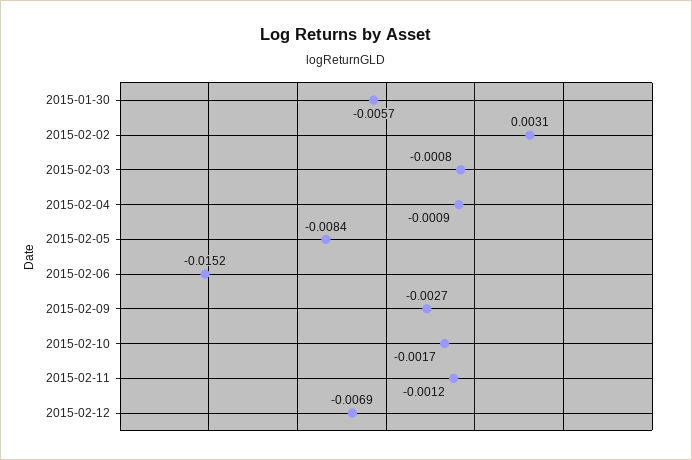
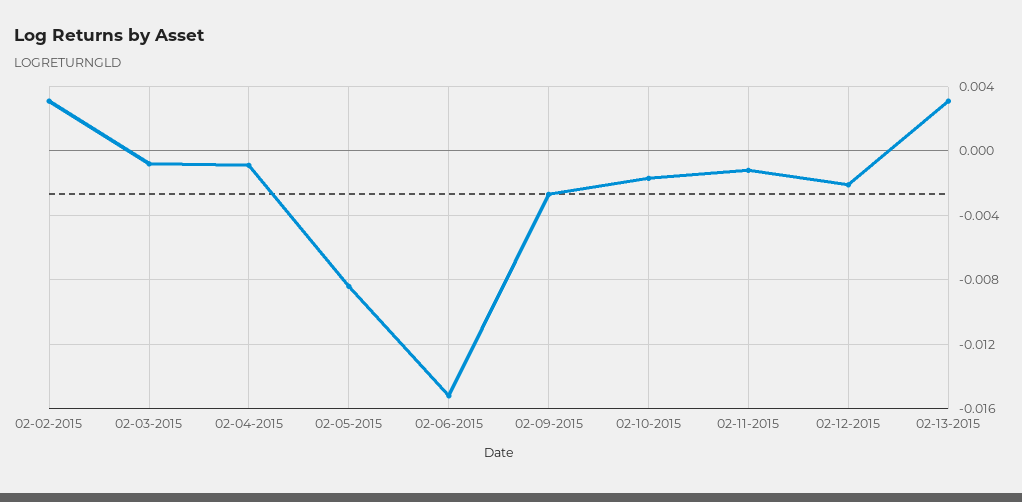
2015-01-30: -0.0057 -> none
2015-02-12: -0.0069 -> -0.002
02-13-2015: none -> 0.003

